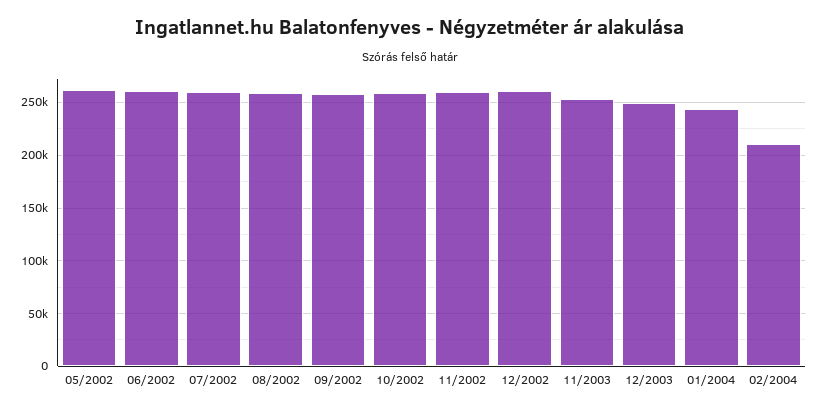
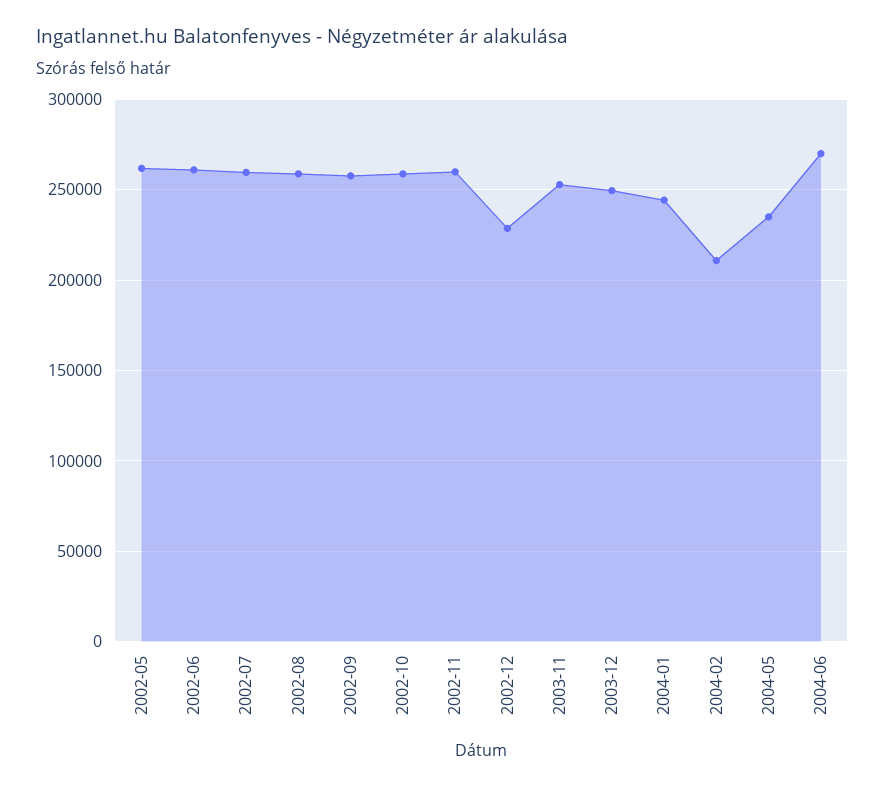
12/2002: 260000 -> 230000
2004-05: none -> 235000
2004-06: none -> 270000

